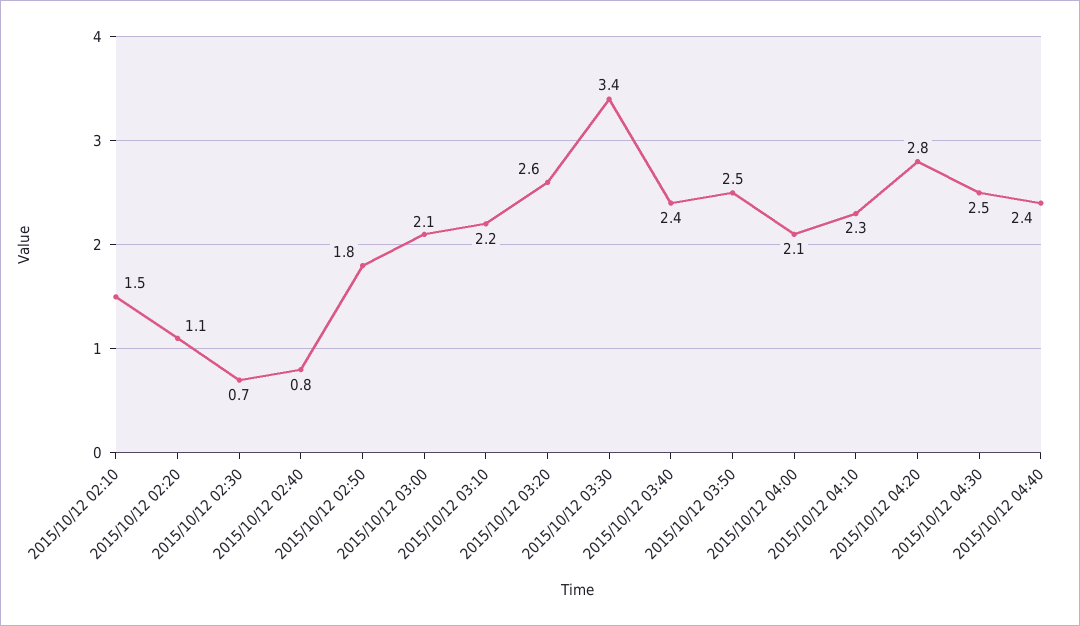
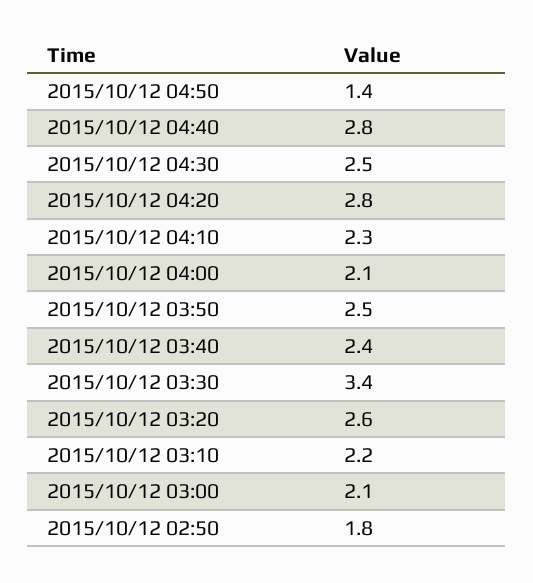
2015/10/12 02:10: 1.5 -> none
2015/10/12 02:20: 1.1 -> none
2015/10/12 02:30: 0.7 -> none
2015/10/12 02:40: 0.8 -> none
2015/10/12 04:40: 2.4 -> 2.8
2015/10/12 04:50: none -> 1.4

